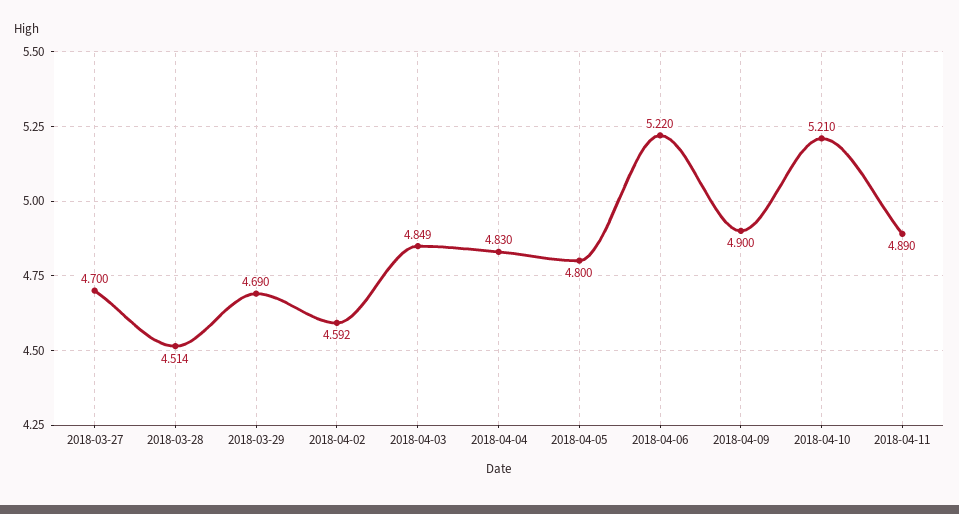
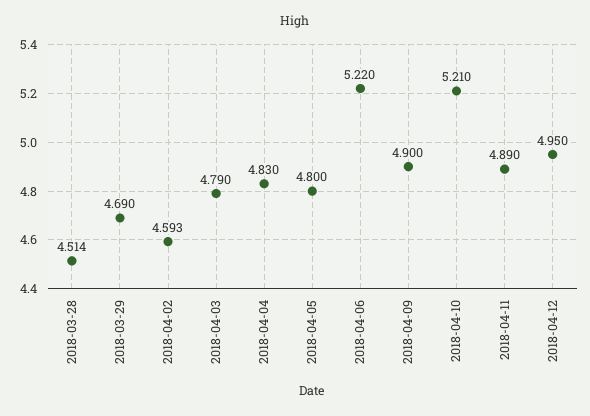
2018-03-27: 4.7 -> none
2018-04-02: 4.592 -> 4.593
2018-04-03: 4.849 -> 4.79
2018-04-12: none -> 4.95

